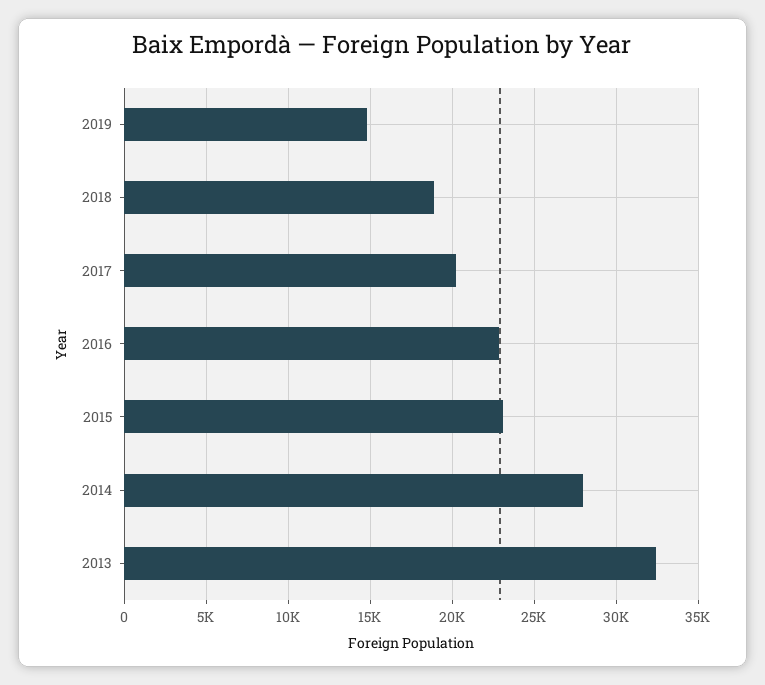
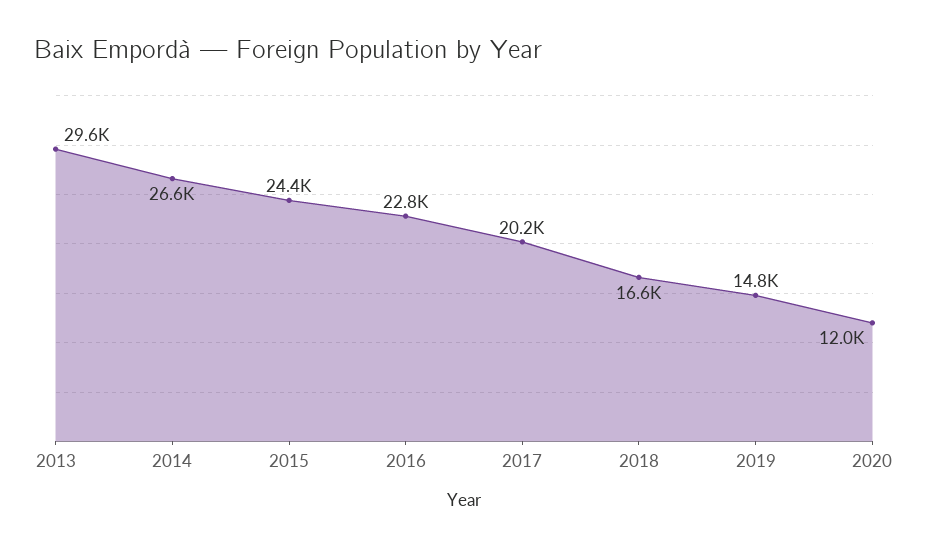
2018: 19000 -> 16600
2015: 23000 -> 24400
2014: 28000 -> 26600
2013: 32500 -> 29600
2020: none -> 12000

